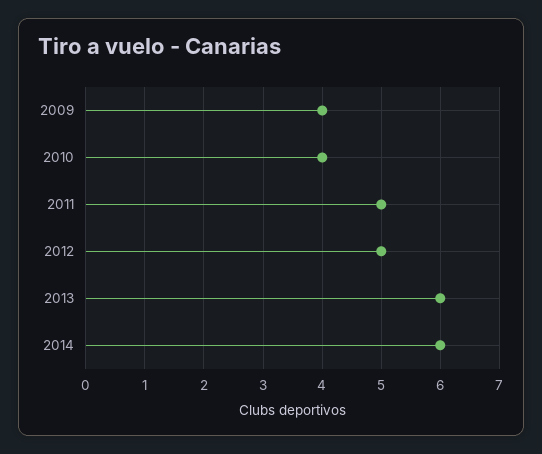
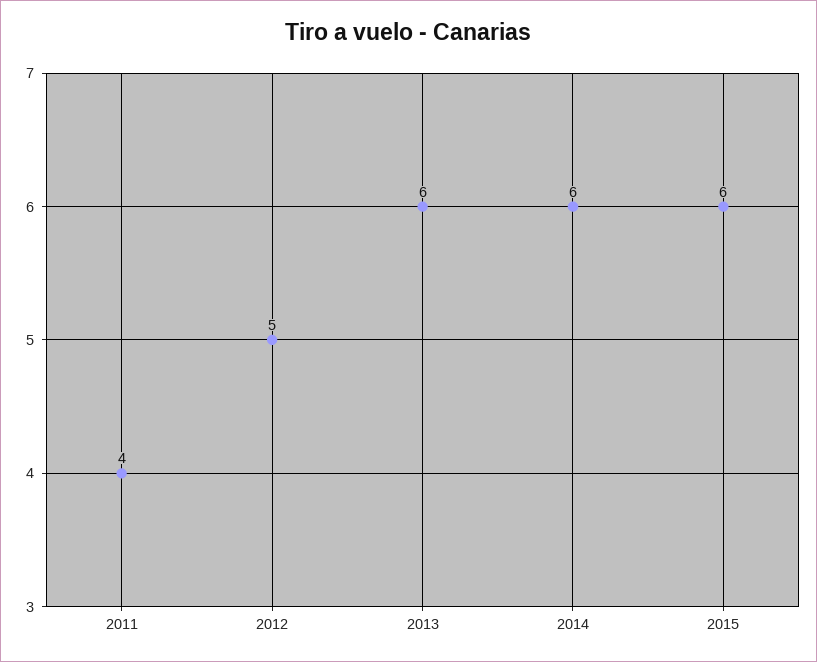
2009: 4 -> none
2010: 4 -> none
2011: 5 -> 4
2015: none -> 6

